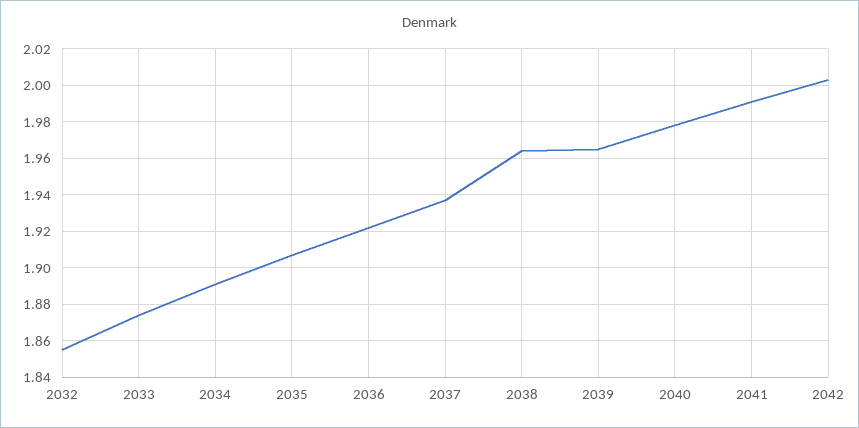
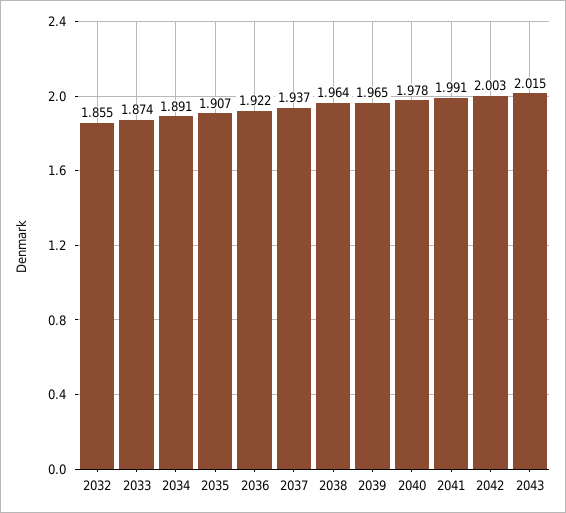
2043: none -> 2.015

